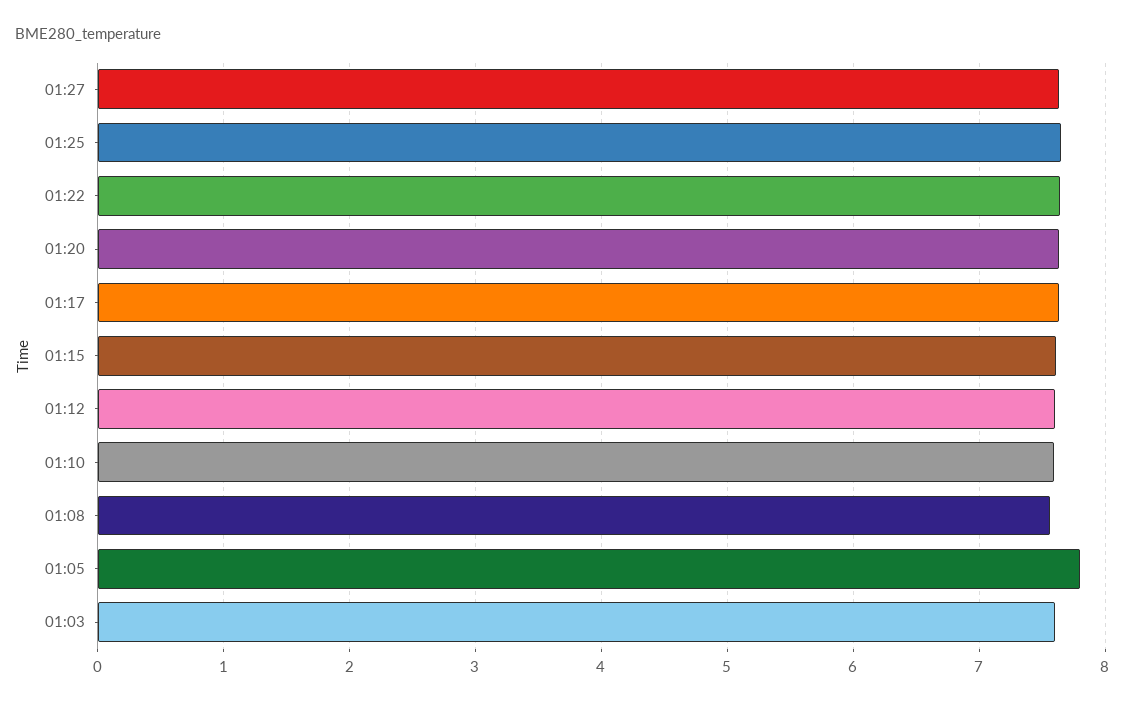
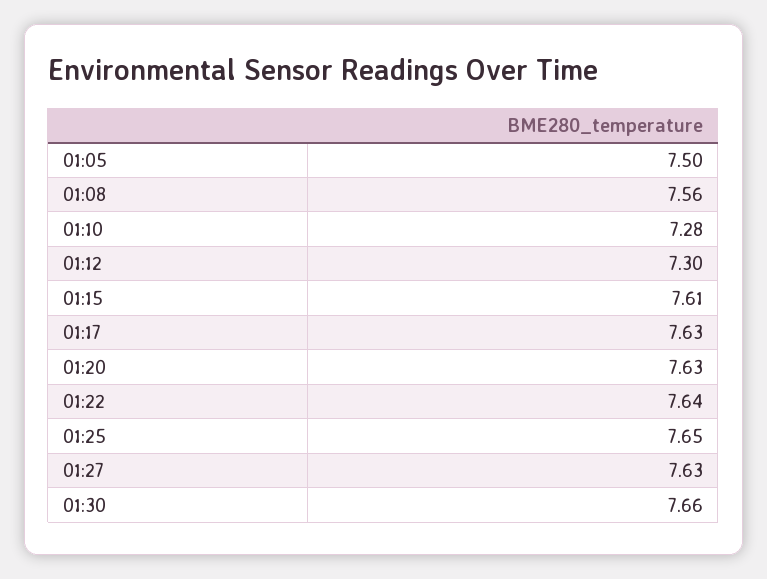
01:12: 7.6 -> 7.3
01:10: 7.6 -> 7.28
01:05: 7.8 -> 7.5
01:03: 7.6 -> none
01:30: none -> 7.66

